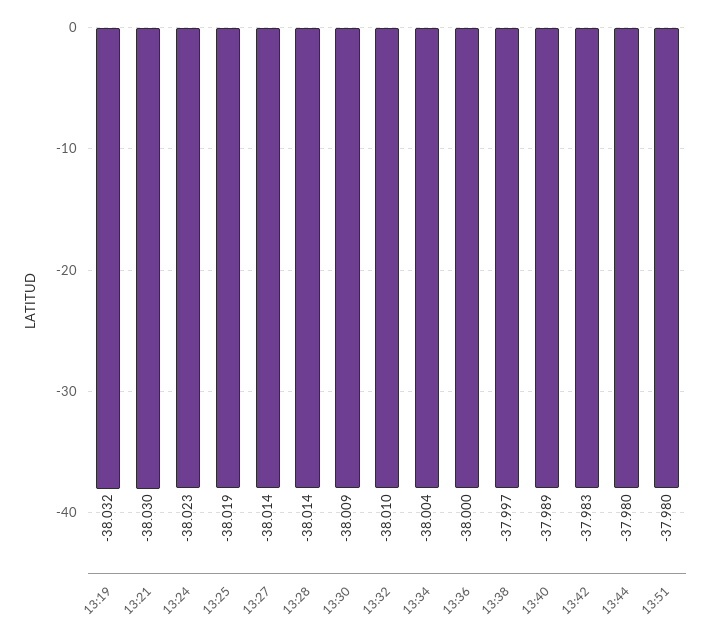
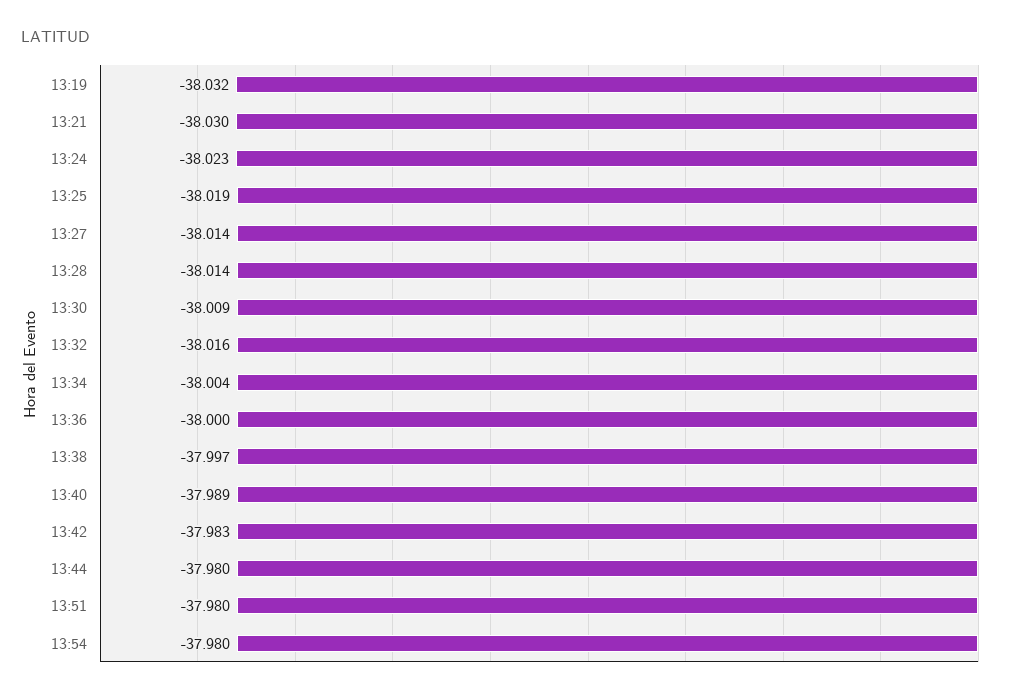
13:32: -38.01 -> -38.016
13:54: none -> -37.98

